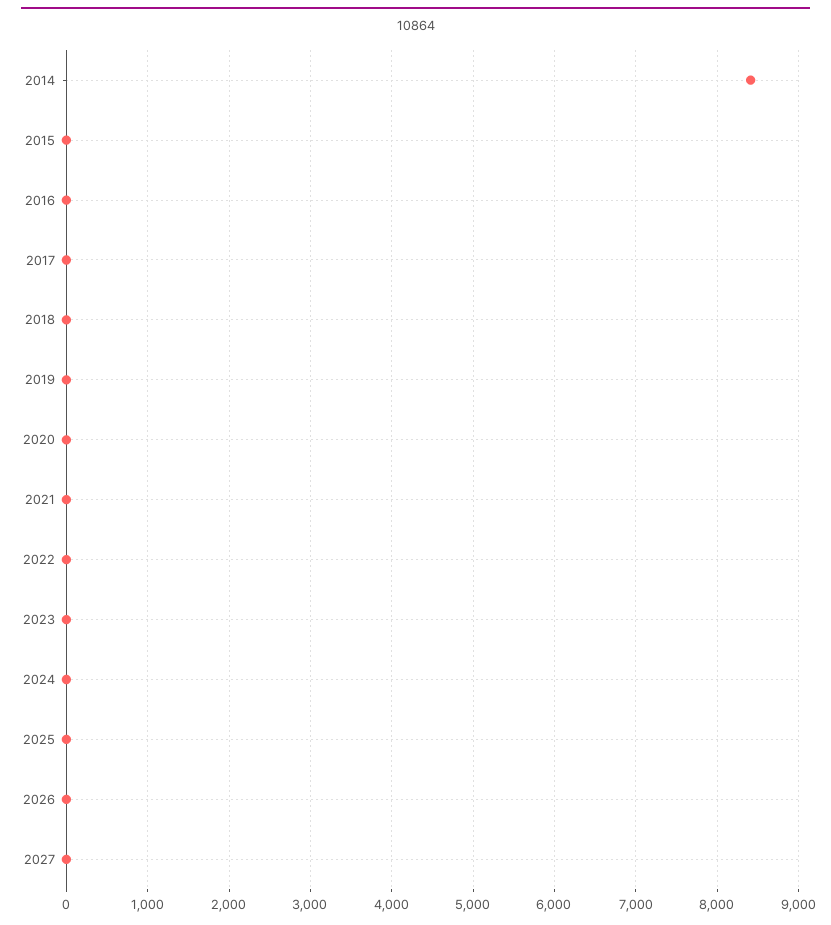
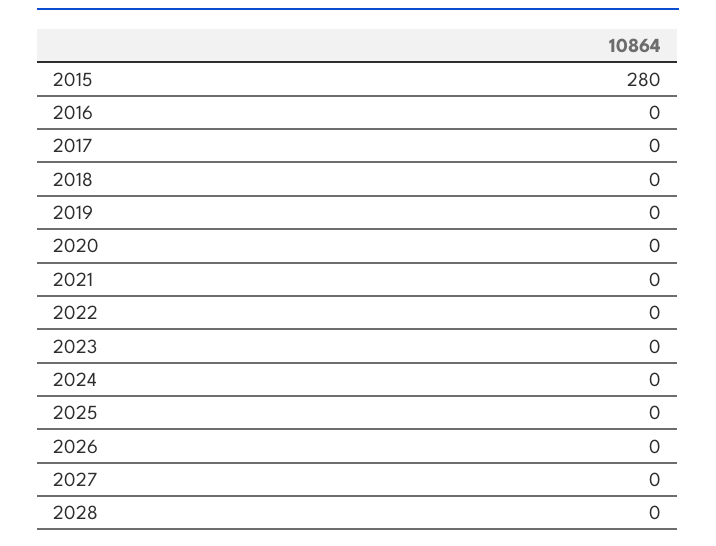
2014: 8400 -> none
2015: 0 -> 280
2028: none -> 0

